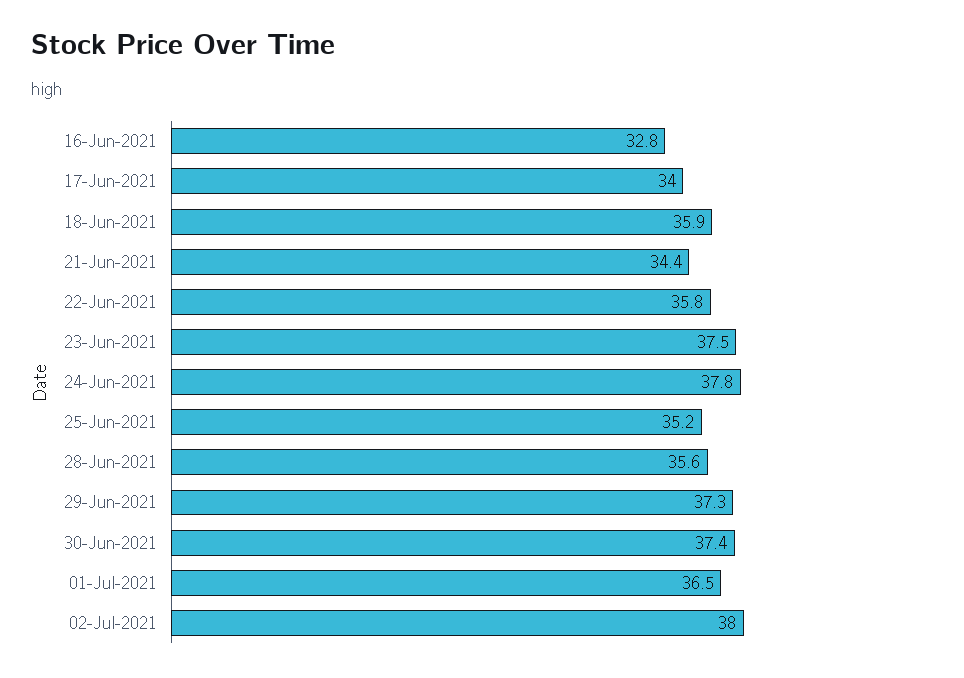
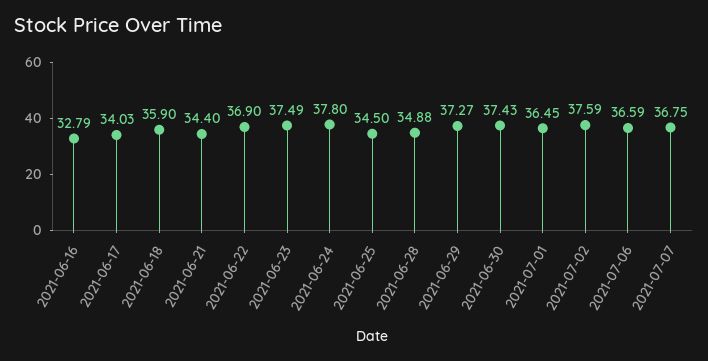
22-Jun-2021: 35.8 -> 36.9
25-Jun-2021: 35.2 -> 34.5
28-Jun-2021: 35.6 -> 34.88
02-Jul-2021: 38 -> 37.59
2021-07-06: none -> 36.59
2021-07-07: none -> 36.75

